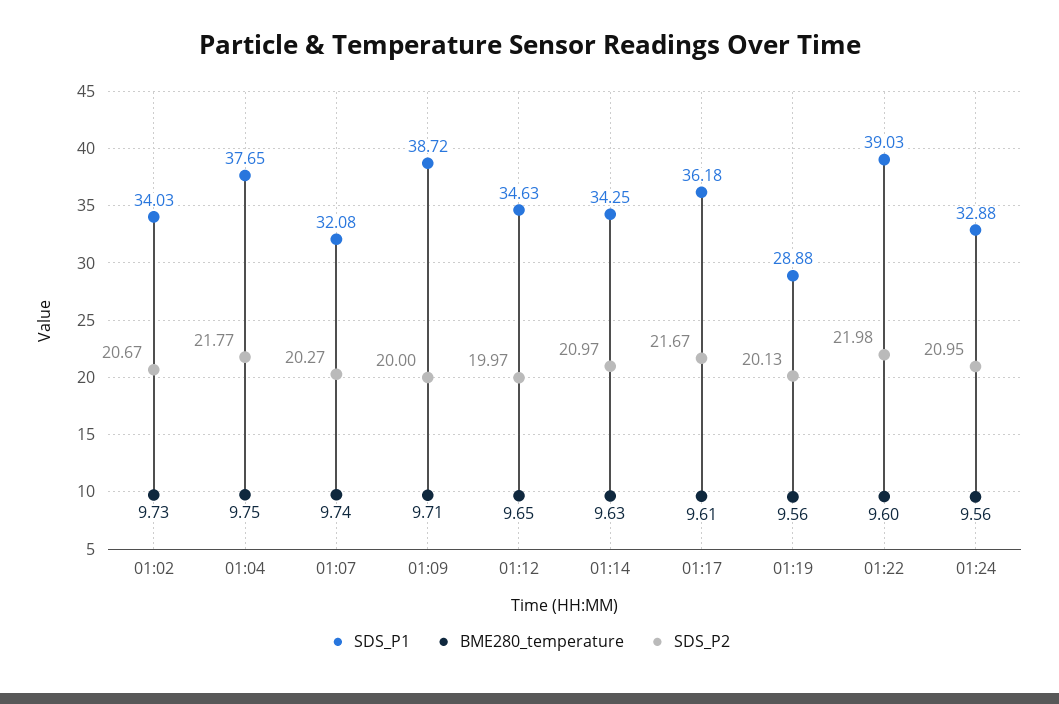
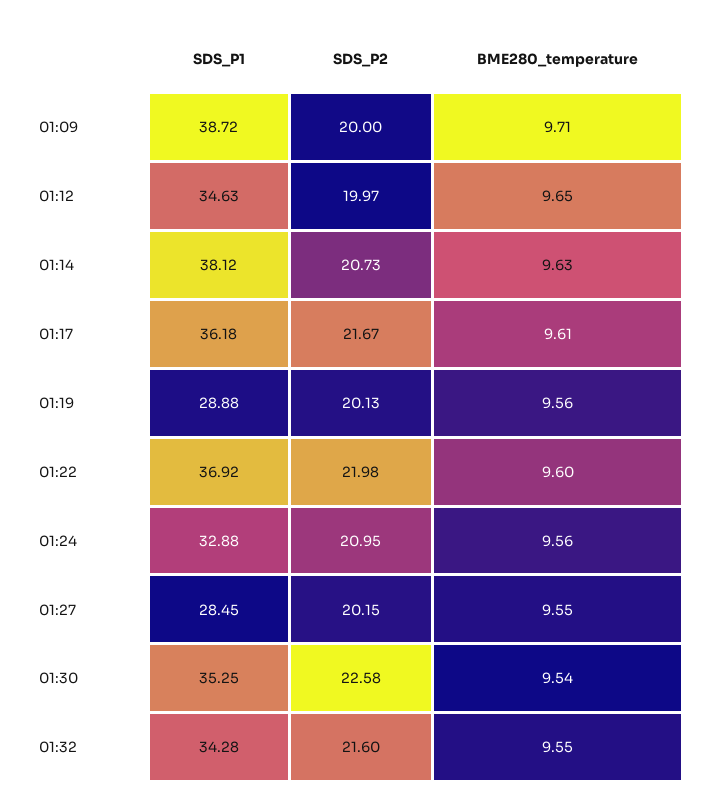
SDS_P1, 01:02: 34.03 -> none
BME280_temperature, 01:02: 9.73 -> none
SDS_P2, 01:02: 20.67 -> none
SDS_P1, 01:04: 37.65 -> none
BME280_temperature, 01:04: 9.75 -> none
SDS_P2, 01:04: 21.77 -> none
SDS_P1, 01:07: 32.08 -> none
BME280_temperature, 01:07: 9.74 -> none
SDS_P2, 01:07: 20.27 -> none
SDS_P1, 01:14: 34.25 -> 38.12
SDS_P2, 01:14: 20.97 -> 20.73
SDS_P1, 01:22: 39.03 -> 36.92
SDS_P1, 01:27: none -> 28.45
SDS_P2, 01:27: none -> 20.15
BME280_temperature, 01:27: none -> 9.55
SDS_P1, 01:30: none -> 35.25
SDS_P2, 01:30: none -> 22.58
BME280_temperature, 01:30: none -> 9.54
SDS_P1, 01:32: none -> 34.28
SDS_P2, 01:32: none -> 21.6
BME280_temperature, 01:32: none -> 9.55

